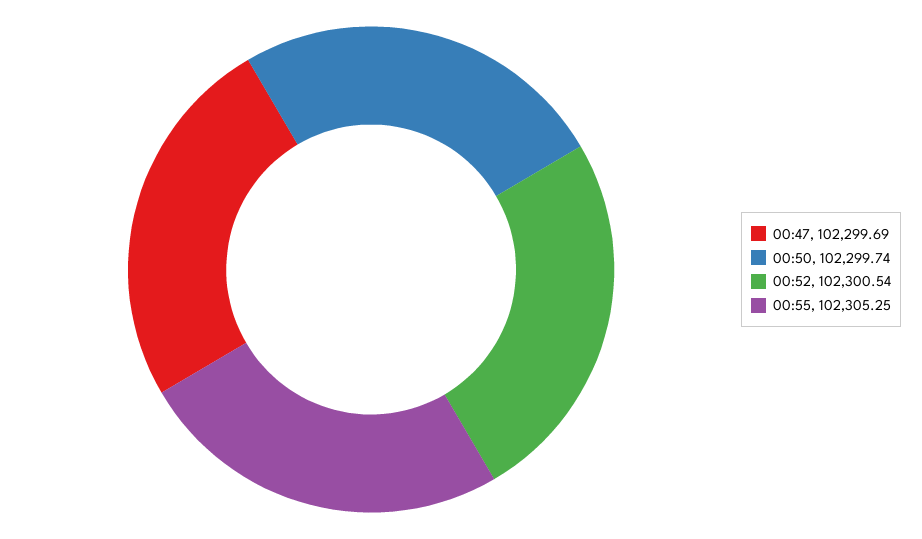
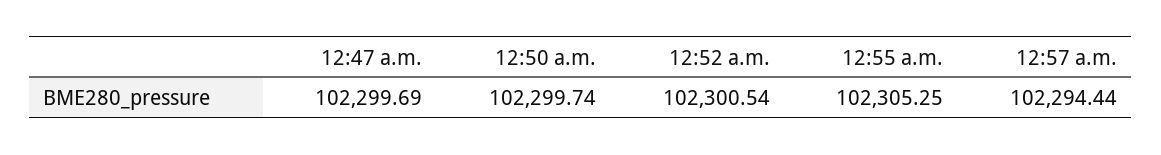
12:57 a.m.: none -> 102294.44

